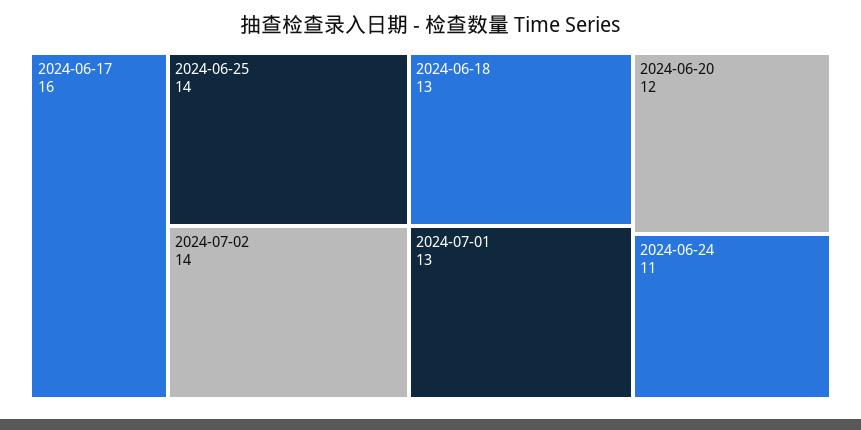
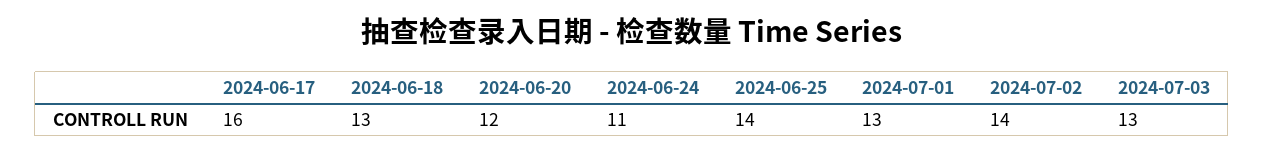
2024-07-03: none -> 13

